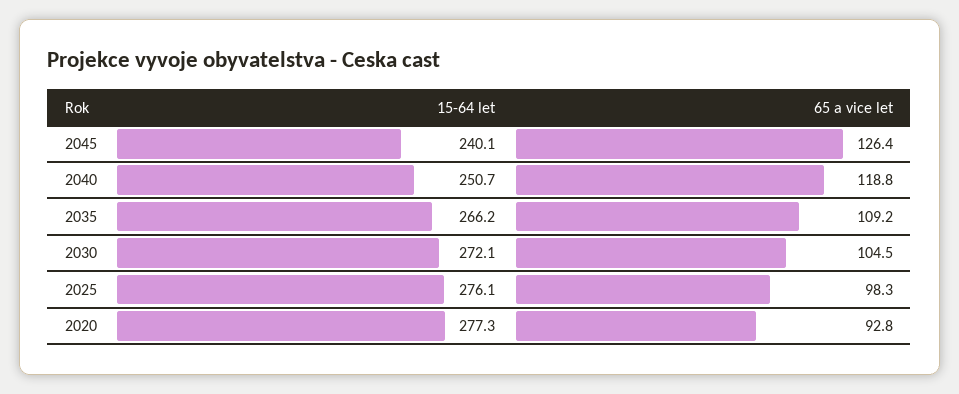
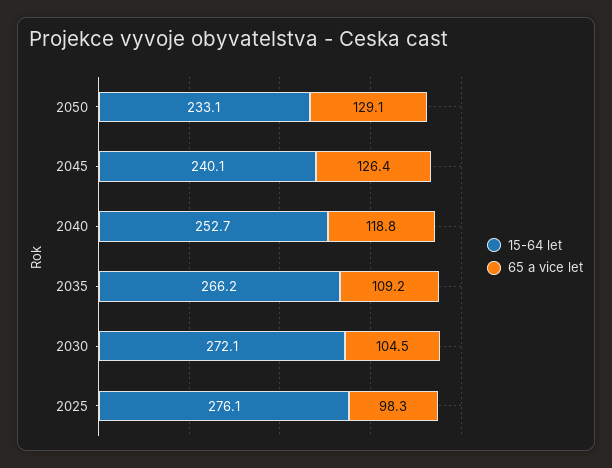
15-64 let, 2040: 250.7 -> 252.7
15-64 let, 2020: 277.3 -> none
65 a vice let, 2020: 92.8 -> none
15-64 let, 2050: none -> 233.1
65 a vice let, 2050: none -> 129.1

